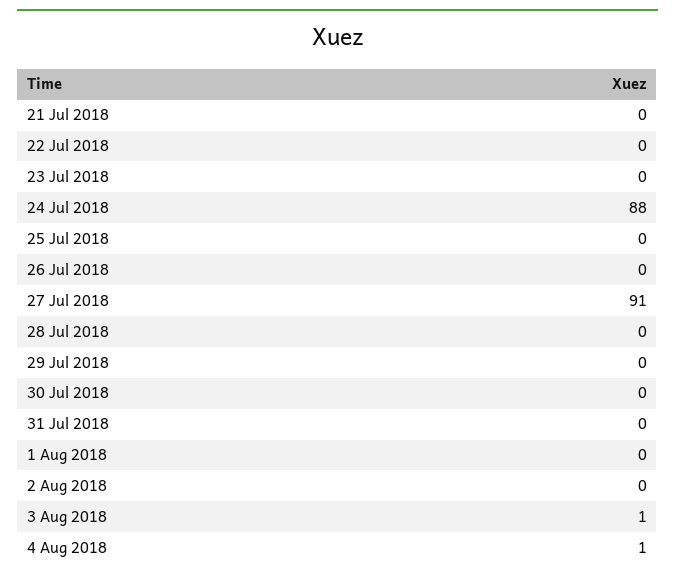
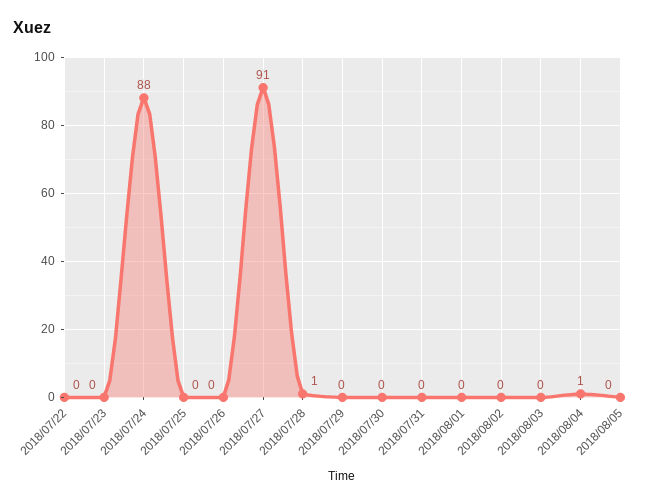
21 Jul 2018: 0 -> none
28 Jul 2018: 0 -> 1
3 Aug 2018: 1 -> 0
2018/08/05: none -> 0

